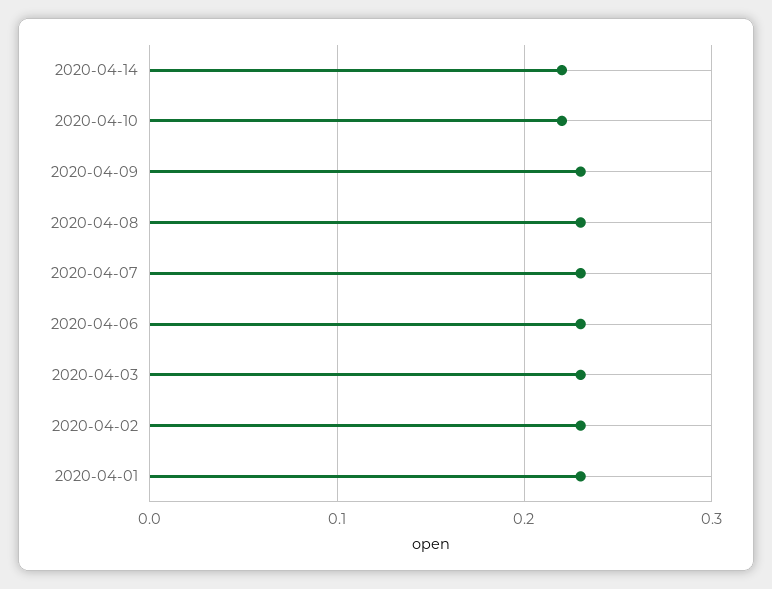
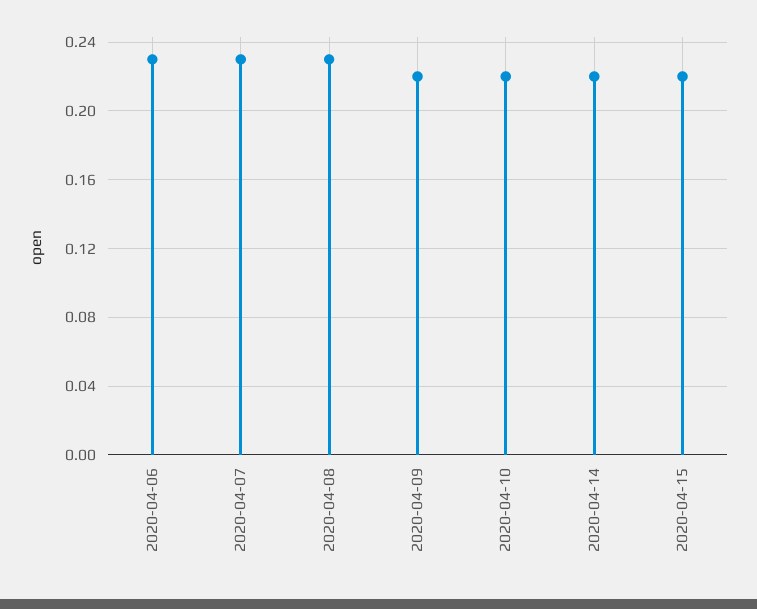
2020-04-09: 0.23 -> 0.22
2020-04-03: 0.23 -> none
2020-04-02: 0.23 -> none
2020-04-01: 0.23 -> none
2020-04-15: none -> 0.22

